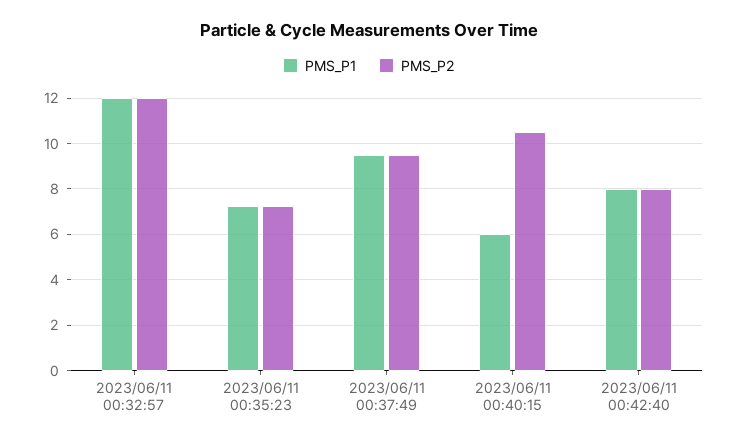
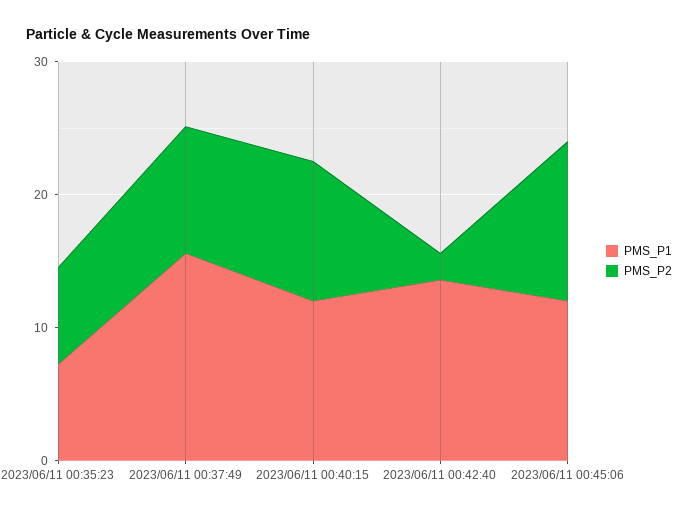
PMS_P1, 2023/06/11 00:32:57: 12 -> none
PMS_P2, 2023/06/11 00:32:57: 12 -> none
PMS_P1, 2023/06/11 00:37:49: 9.5 -> 16
PMS_P1, 2023/06/11 00:40:15: 6 -> 12
PMS_P1, 2023/06/11 00:42:40: 8 -> 14
PMS_P2, 2023/06/11 00:42:40: 8 -> 2
PMS_P1, 2023/06/11 00:45:06: none -> 12
PMS_P2, 2023/06/11 00:45:06: none -> 12

